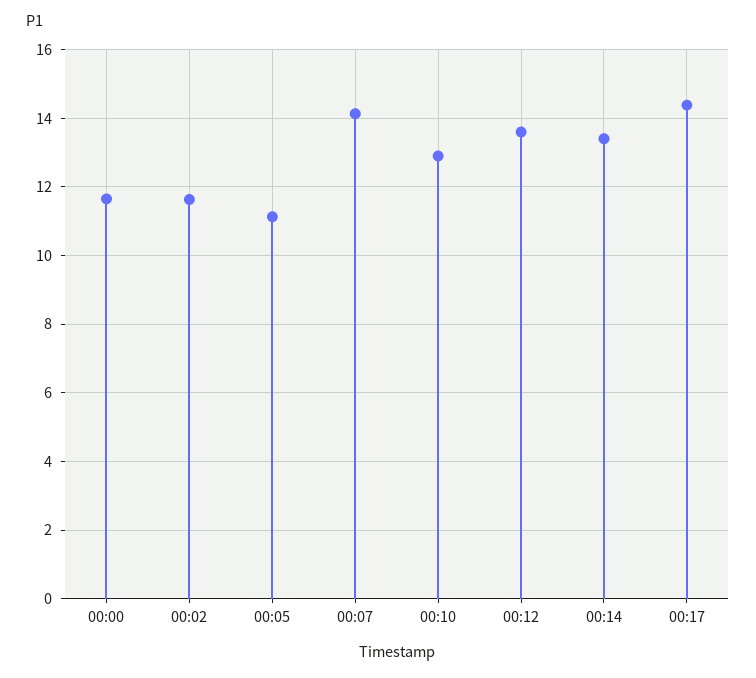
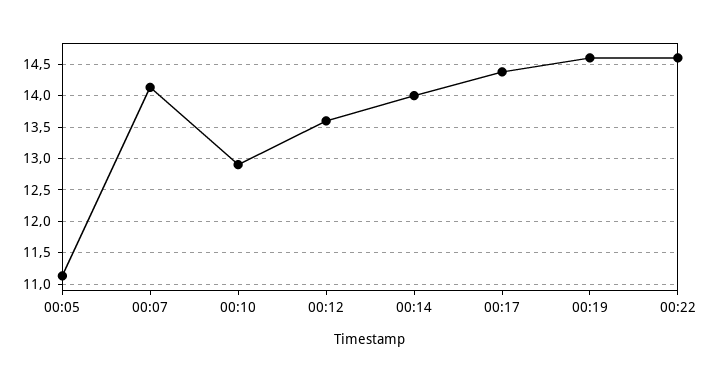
00:00: 11.6 -> none
00:02: 11.6 -> none
00:14: 13.4 -> 14
00:19: none -> 14.6
00:22: none -> 14.6

